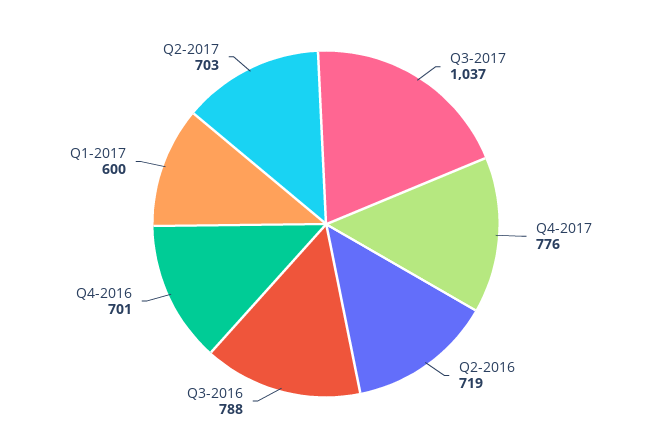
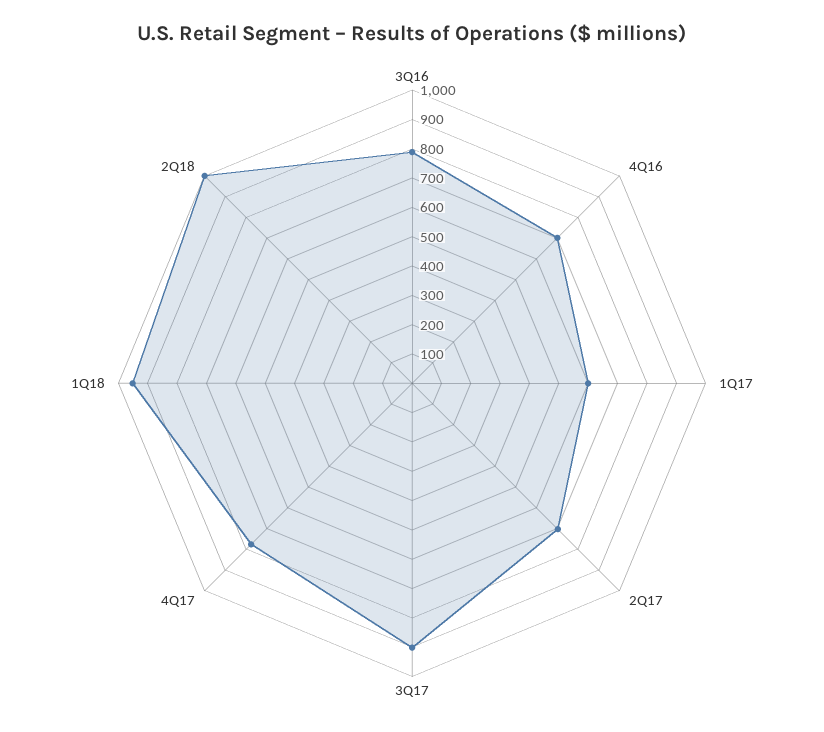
Q3-2017: 1037 -> 900
Q2-2016: 719 -> none
1Q18: none -> 950
2Q18: none -> 1000

